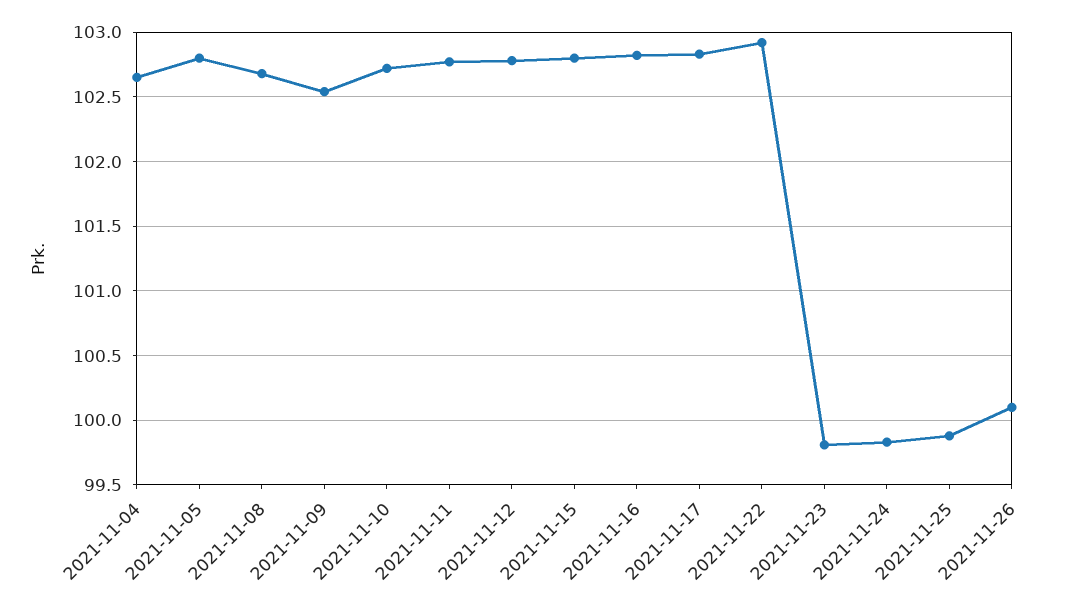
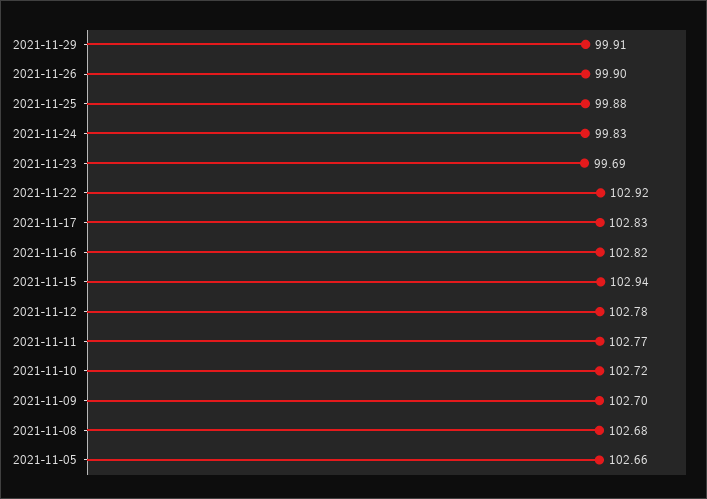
2021-11-04: 102.65 -> none
2021-11-05: 102.8 -> 102.66
2021-11-09: 102.55 -> 102.7
2021-11-15: 102.8 -> 102.94
2021-11-23: 99.8 -> 99.69
2021-11-26: 100.1 -> 99.9
2021-11-29: none -> 99.91

